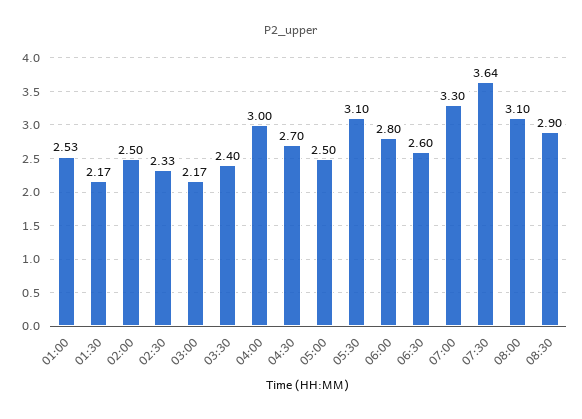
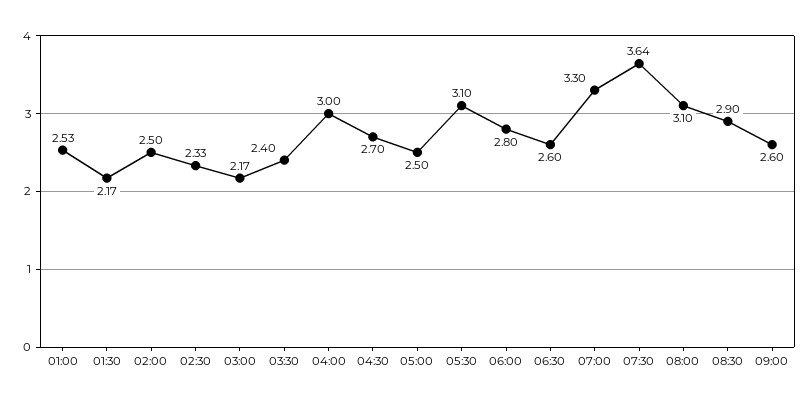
09:00: none -> 2.6

